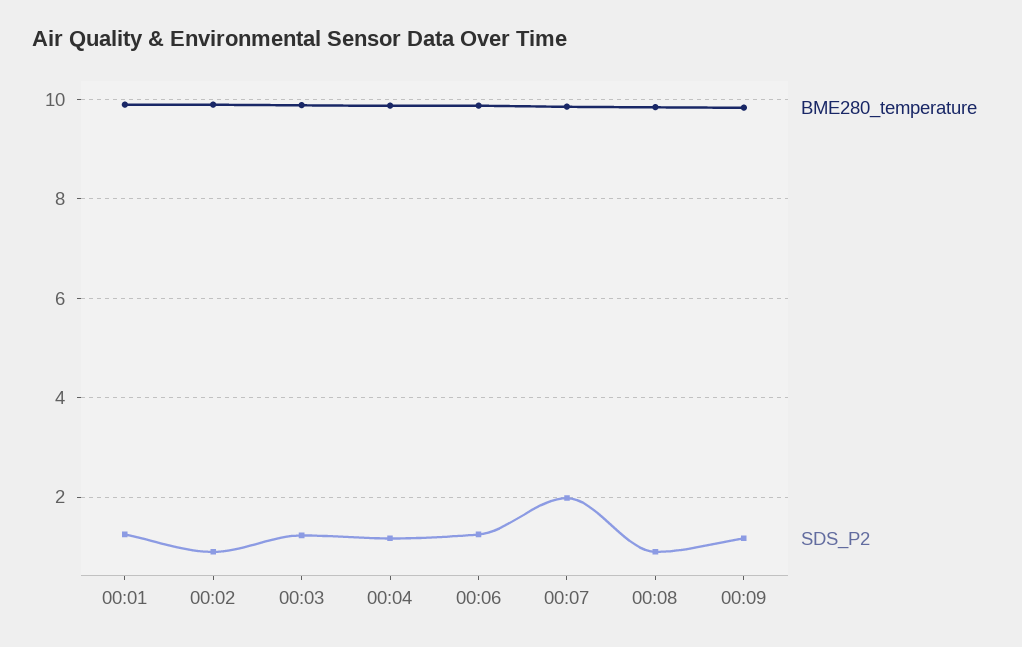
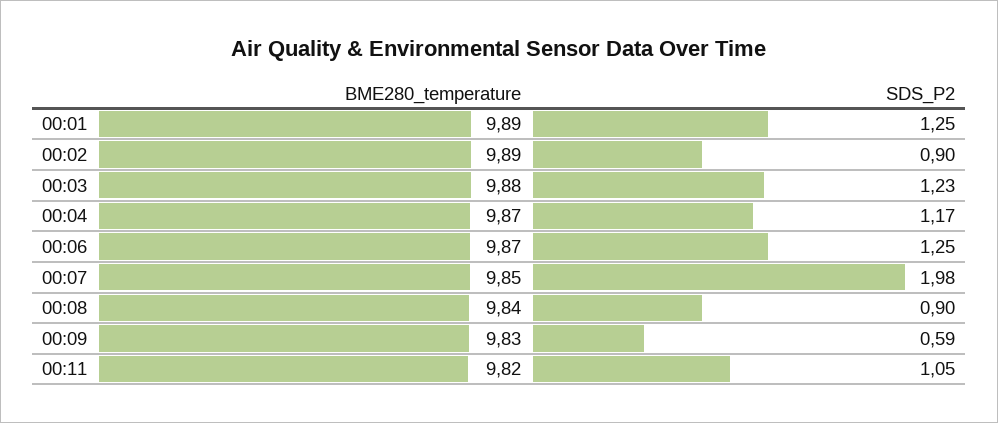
SDS_P2, 00:09: 1.2 -> 0.59
BME280_temperature, 00:11: none -> 9.82
SDS_P2, 00:11: none -> 1.05

